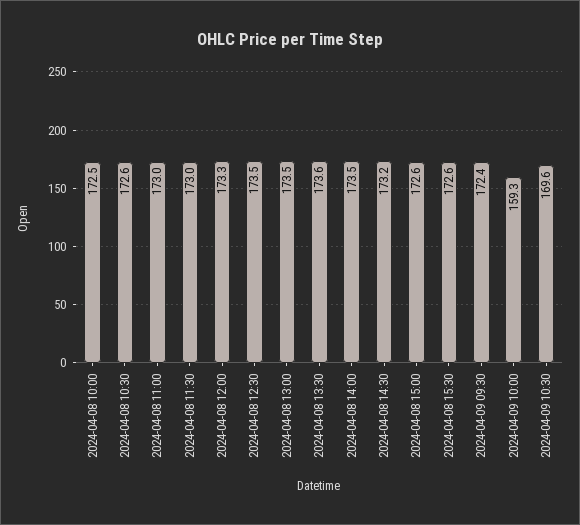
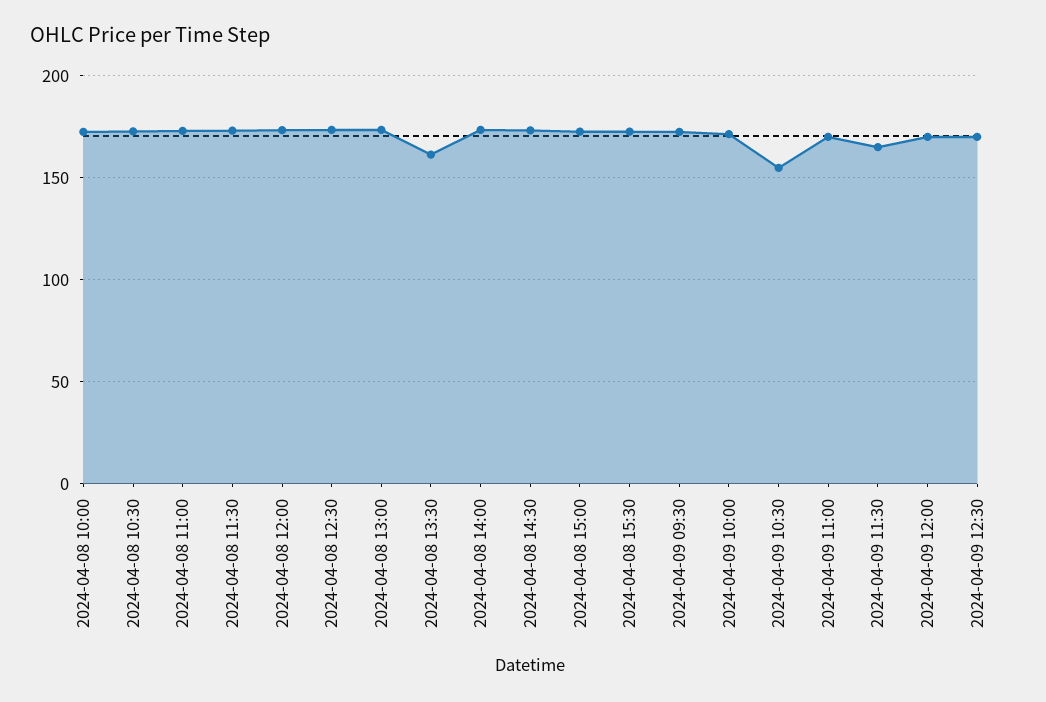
2024-04-08 13:30: 173.6 -> 160
2024-04-09 10:00: 159.3 -> 170
2024-04-09 10:30: 169.6 -> 155
2024-04-09 11:00: none -> 170
2024-04-09 11:30: none -> 165
2024-04-09 12:00: none -> 170
2024-04-09 12:30: none -> 170

